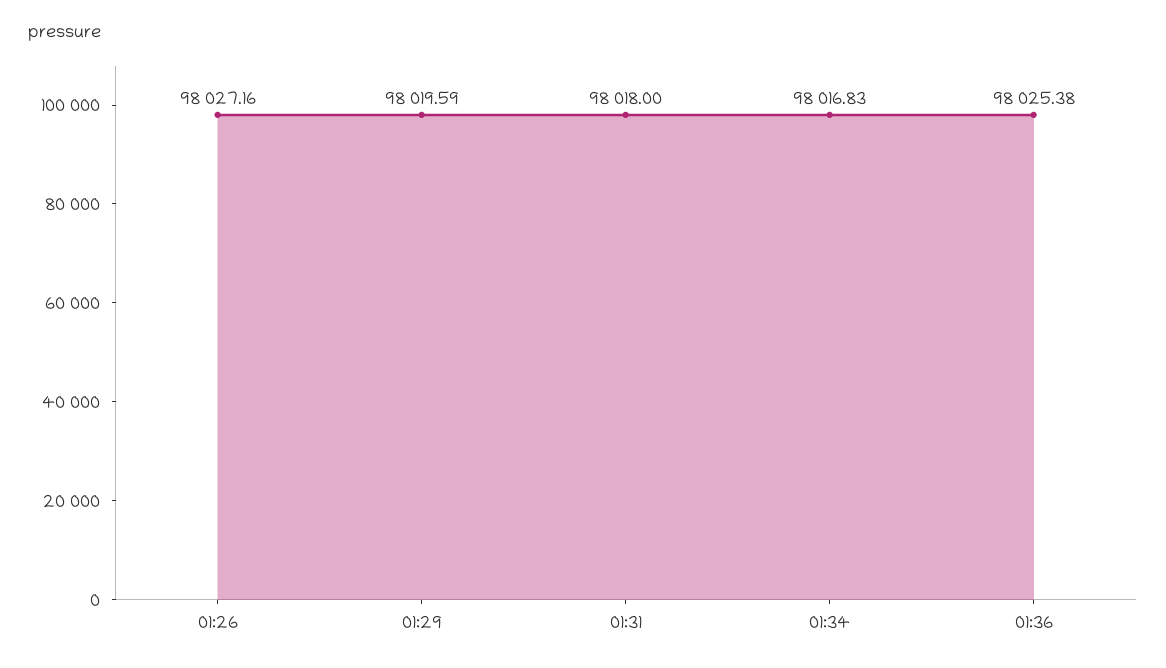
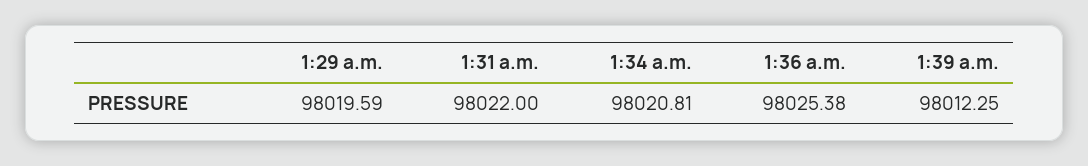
01:26: 98027.16 -> none
01:31: 98018 -> 98022
01:34: 98016.83 -> 98020.81
1:39 a.m.: none -> 98012.25

